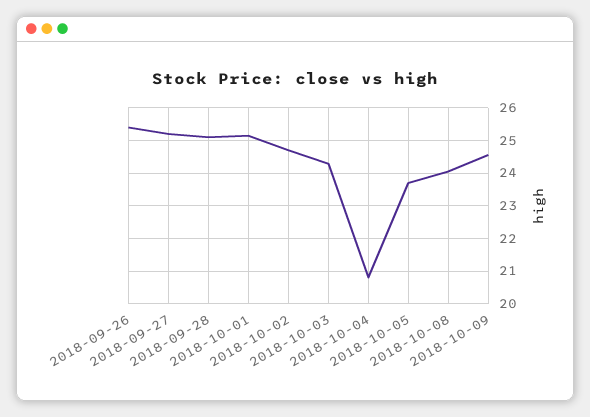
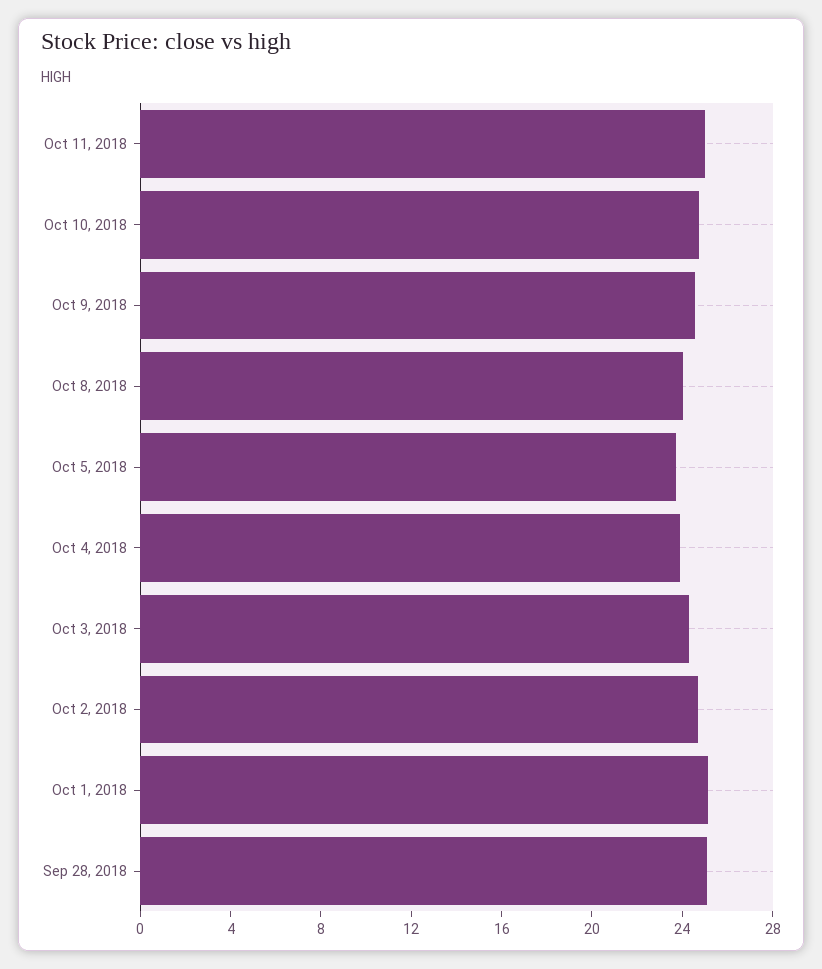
2018-09-26: 25.4 -> none
2018-09-27: 25.2 -> none
2018-10-04: 20.8 -> 24
Oct 11, 2018: none -> 25
Oct 10, 2018: none -> 25

